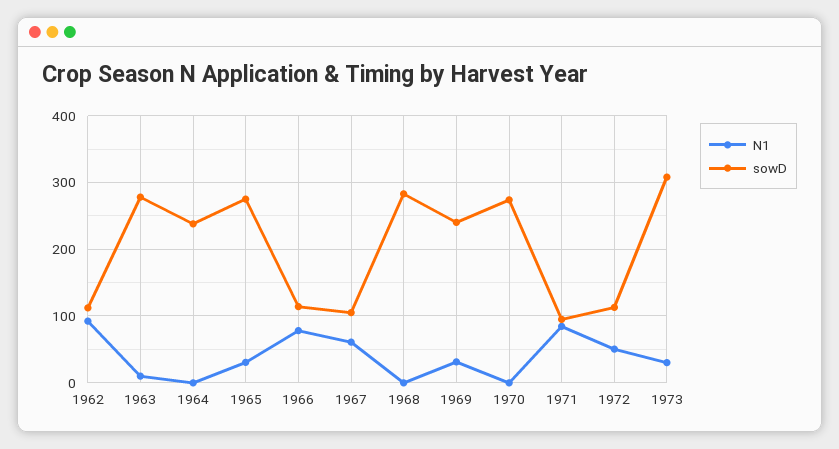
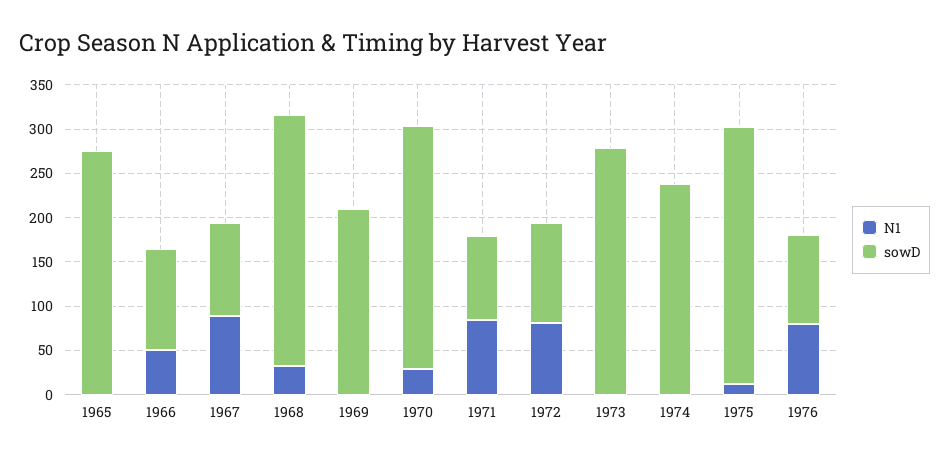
N1, 1962: 90 -> none
sowD, 1962: 110 -> none
N1, 1963: 10 -> none
sowD, 1963: 280 -> none
N1, 1964: 0 -> none
sowD, 1964: 240 -> none
N1, 1965: 30 -> 0
N1, 1966: 80 -> 50
N1, 1967: 60 -> 90
N1, 1968: 0 -> 30
N1, 1969: 30 -> 0
sowD, 1969: 240 -> 210
N1, 1970: 0 -> 30
N1, 1972: 50 -> 80
N1, 1973: 30 -> 0
sowD, 1973: 310 -> 280
N1, 1974: none -> 0
sowD, 1974: none -> 240
N1, 1975: none -> 10
sowD, 1975: none -> 290
N1, 1976: none -> 80
sowD, 1976: none -> 100

